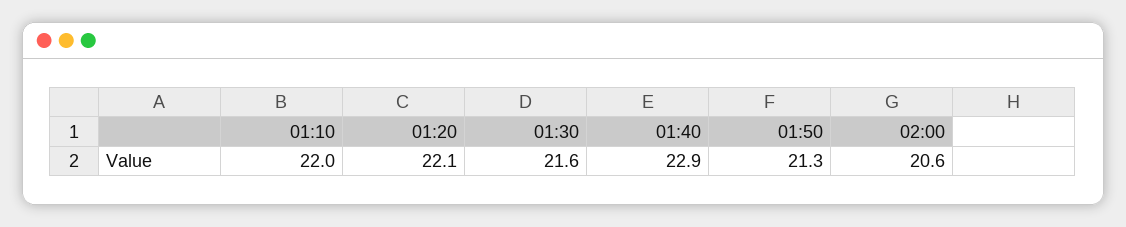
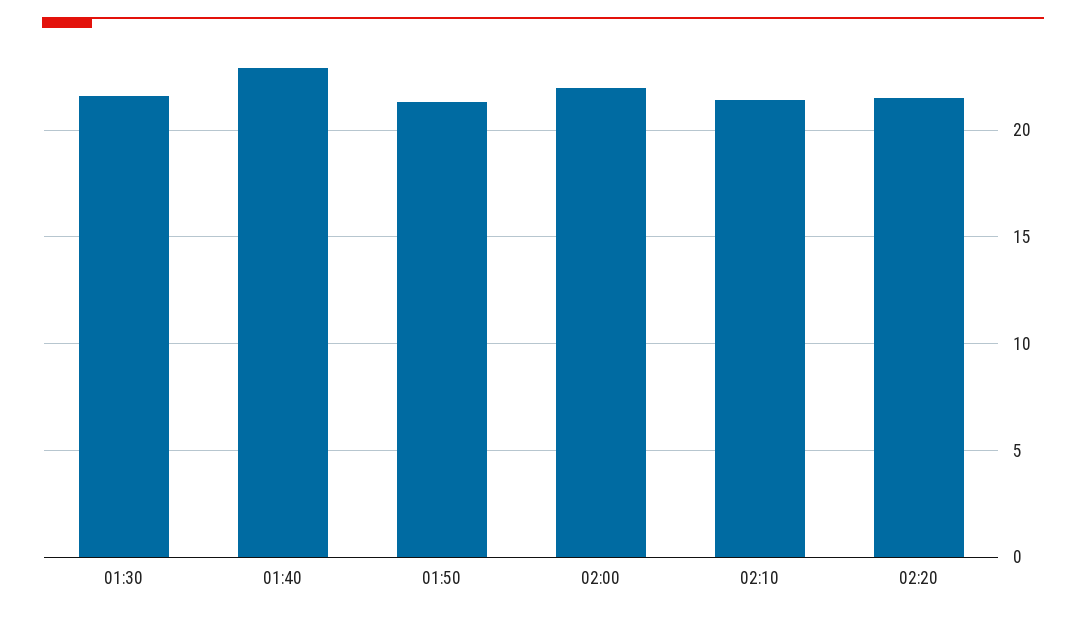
01:10: 22 -> none
01:20: 22.1 -> none
02:00: 20.6 -> 22
02:10: none -> 21.5
02:20: none -> 21.5

